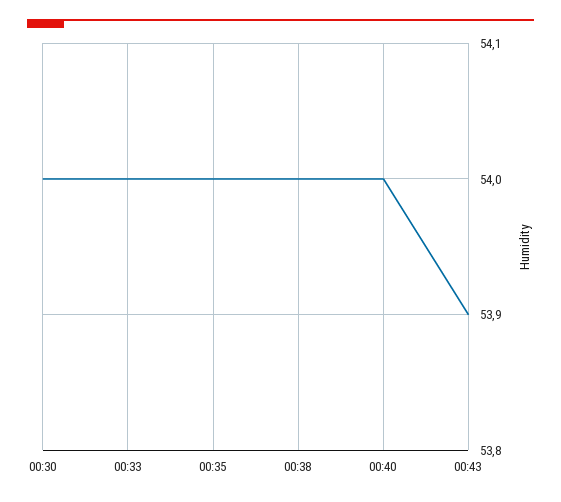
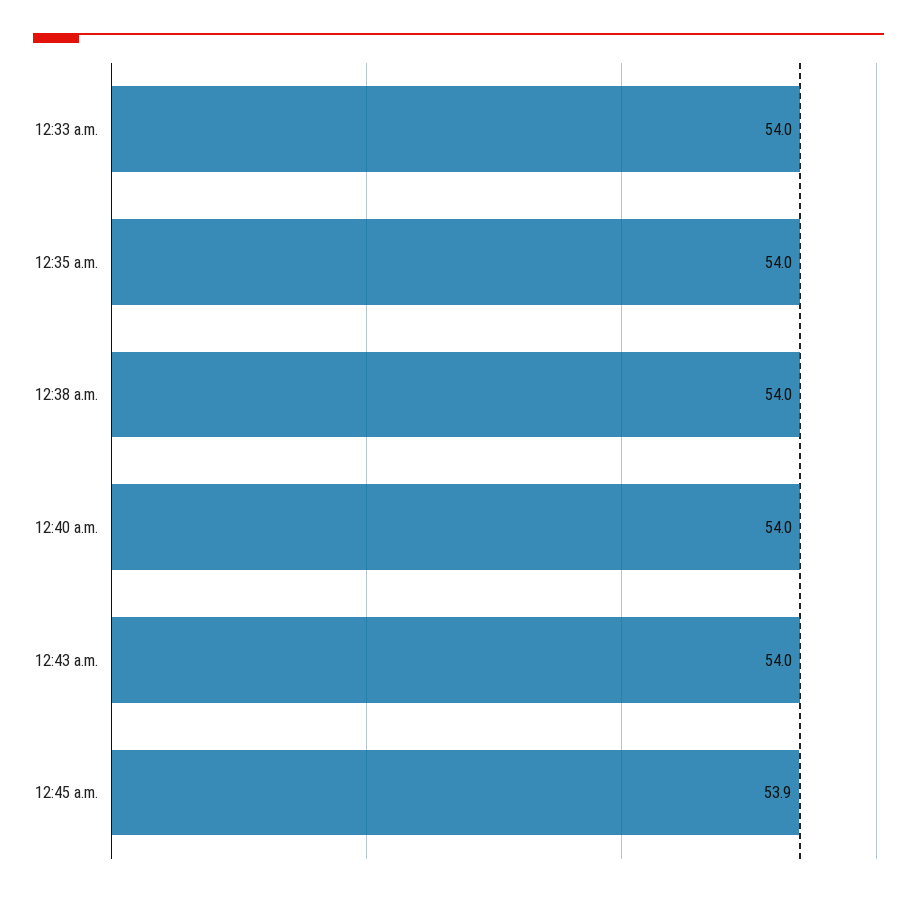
00:30: 54 -> none
00:43: 53.9 -> 54
12:45 a.m.: none -> 53.9

